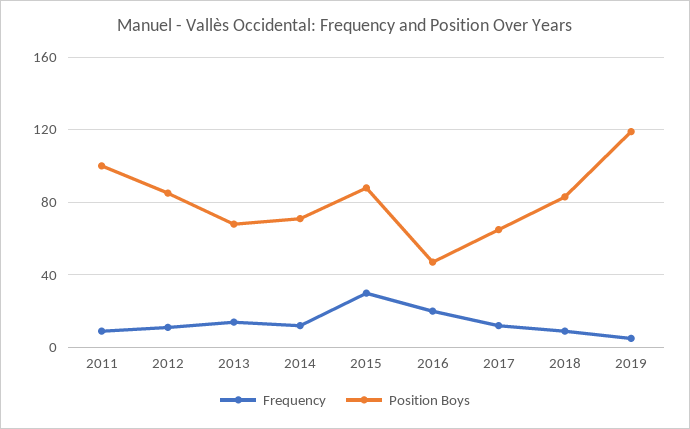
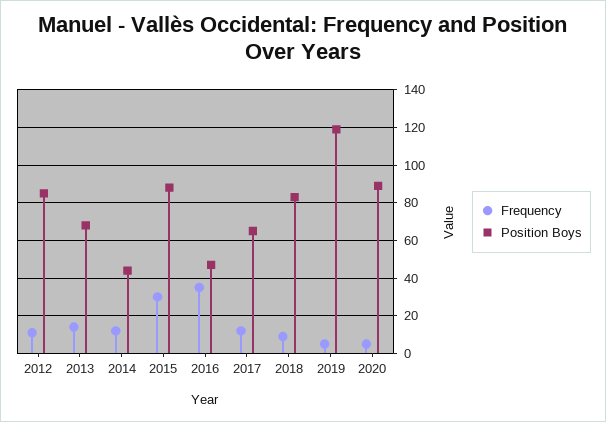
Frequency, 2011: 10 -> none
Position Boys, 2011: 100 -> none
Position Boys, 2014: 70 -> 45
Frequency, 2016: 20 -> 35
Frequency, 2020: none -> 5
Position Boys, 2020: none -> 90

